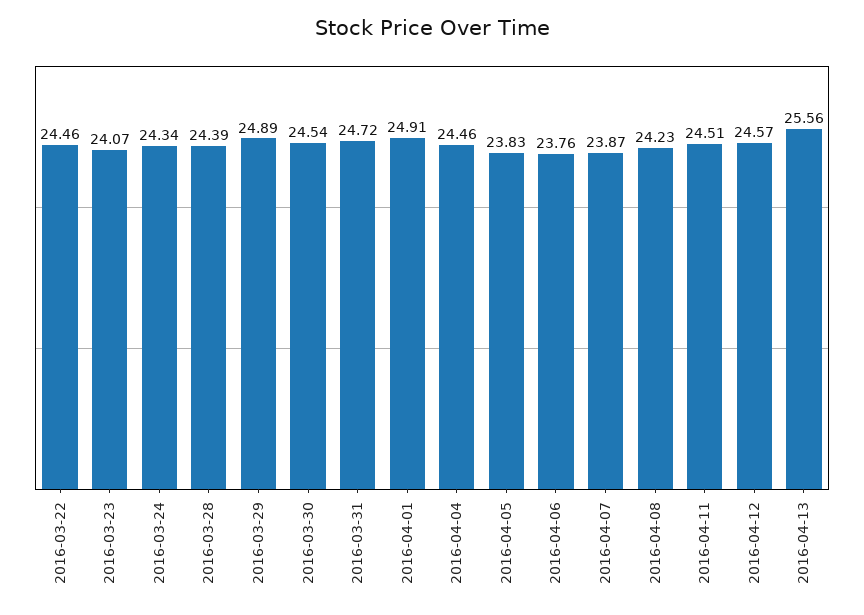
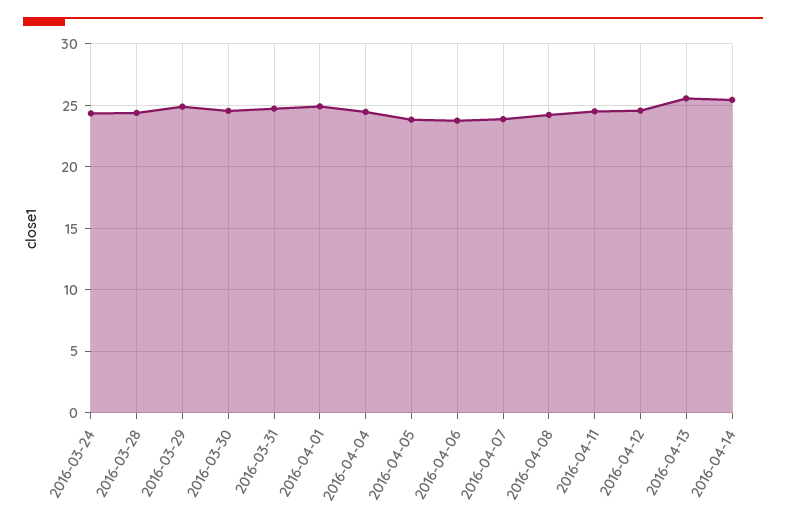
2016-03-22: 24.46 -> none
2016-03-23: 24.07 -> none
2016-04-14: none -> 25.5

